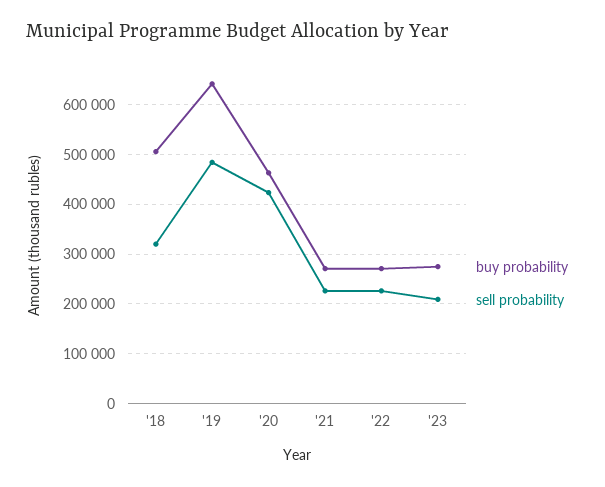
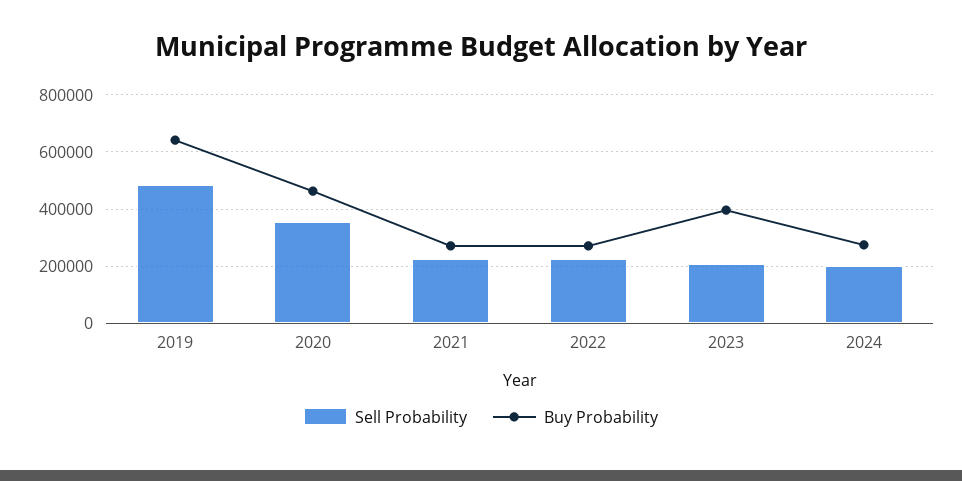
buy probability, '18: 500000 -> none
sell probability, '18: 320000 -> none
sell probability, '20: 420000 -> 350000
buy probability, '23: 280000 -> 400000
sell probability, 2024: none -> 200000
buy probability, 2024: none -> 275000

